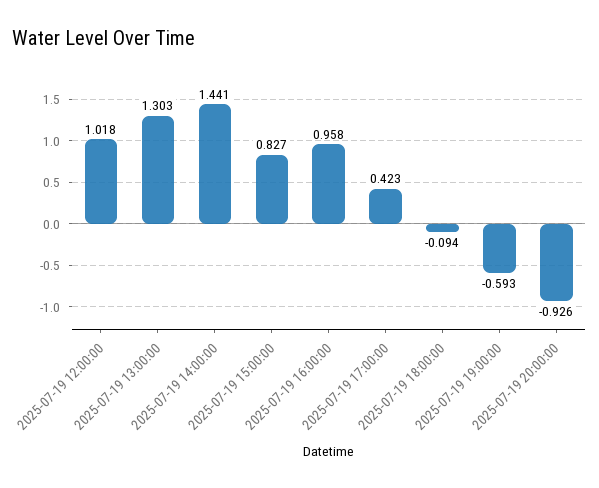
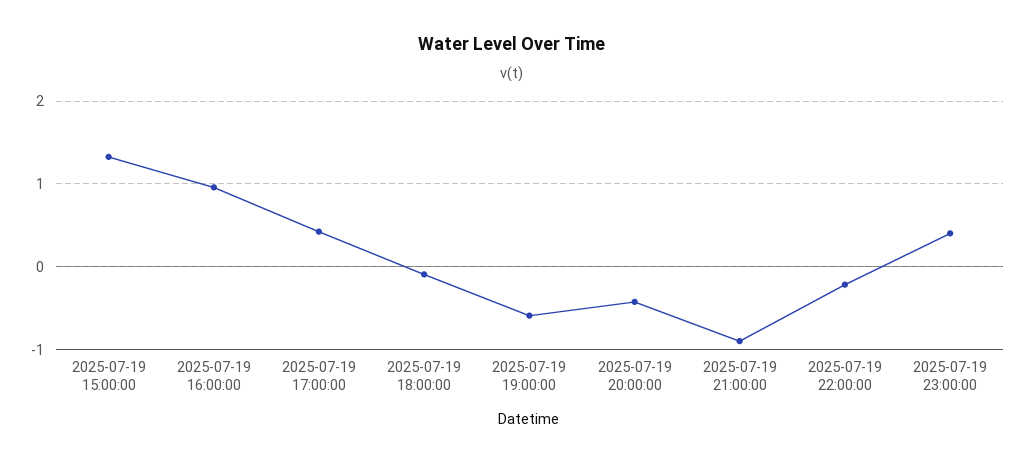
2025-07-19 12:00:00: 1.018 -> none
2025-07-19 13:00:00: 1.303 -> none
2025-07-19 14:00:00: 1.441 -> none
2025-07-19 15:00:00: 0.827 -> 1.3
2025-07-19 20:00:00: -0.926 -> -0.4
2025-07-19 21:00:00: none -> -0.9
2025-07-19 22:00:00: none -> -0.2
2025-07-19 23:00:00: none -> 0.4

